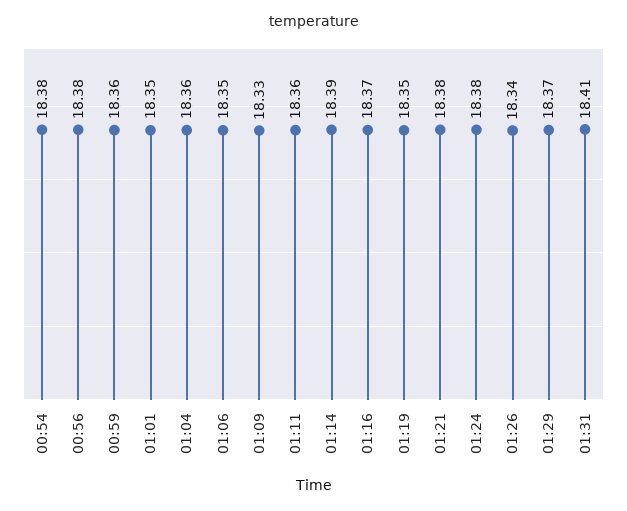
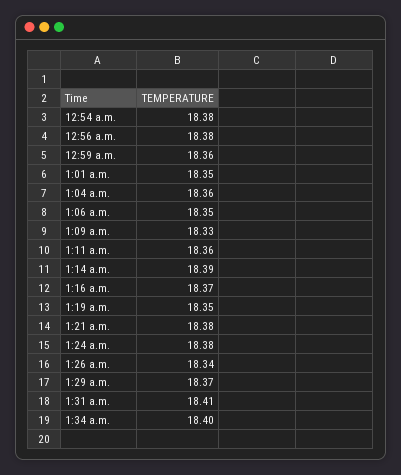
1:34 a.m.: none -> 18.4

